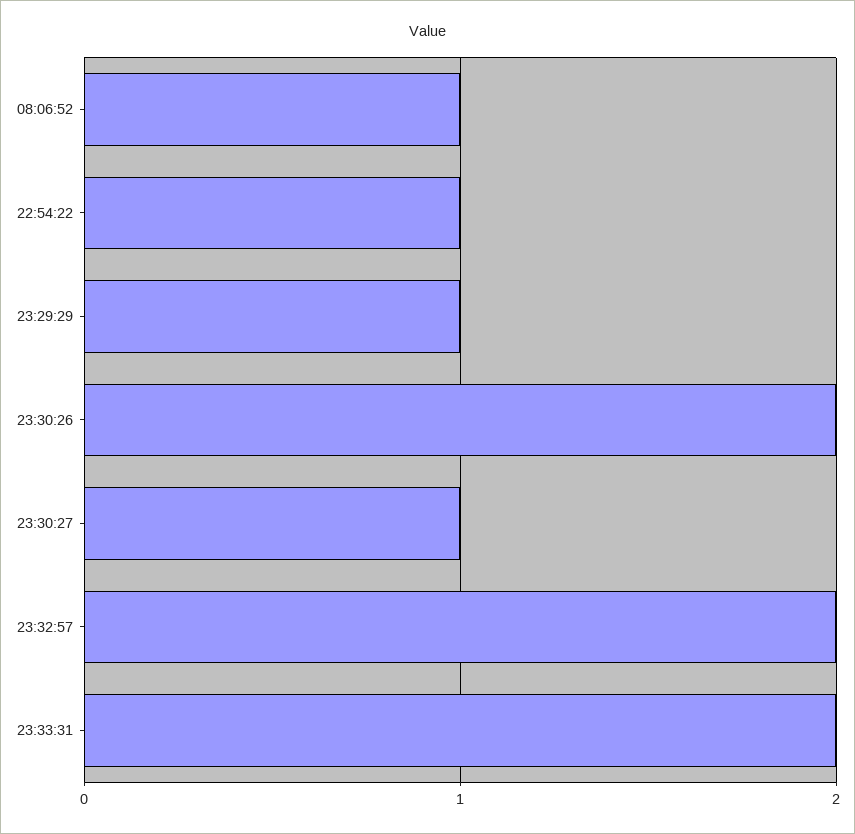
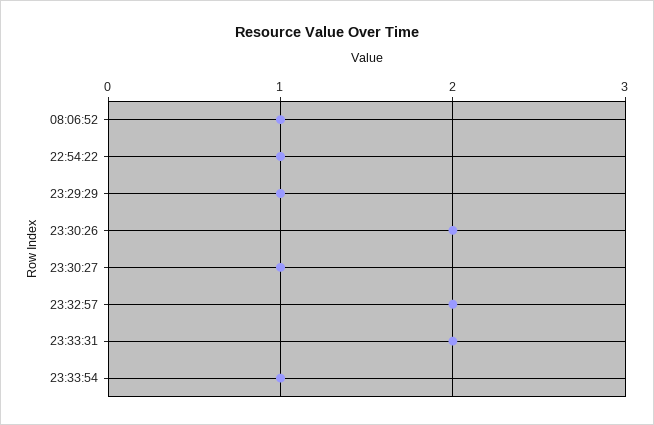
23:33:54: none -> 1

